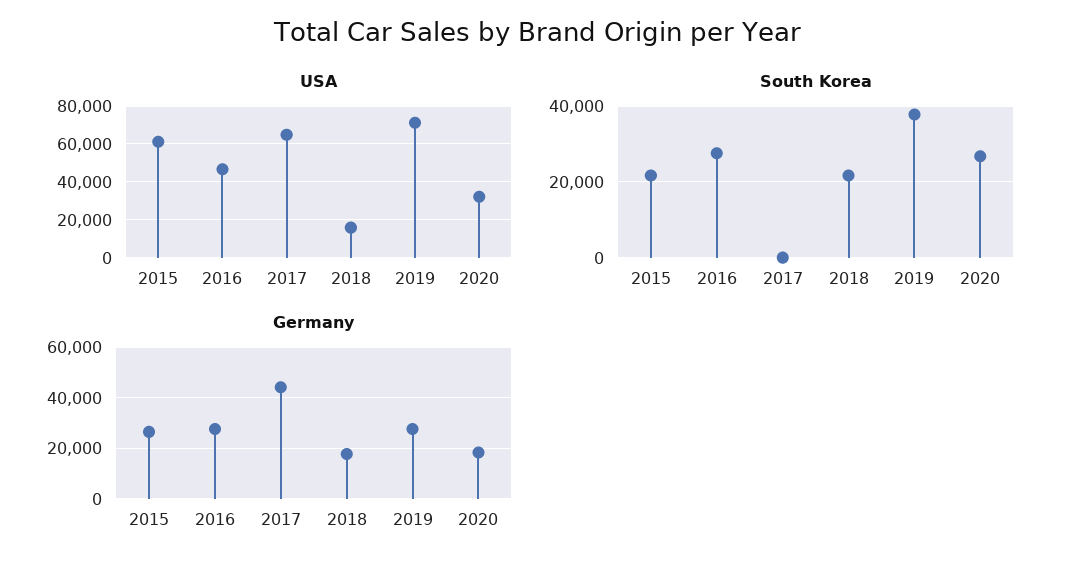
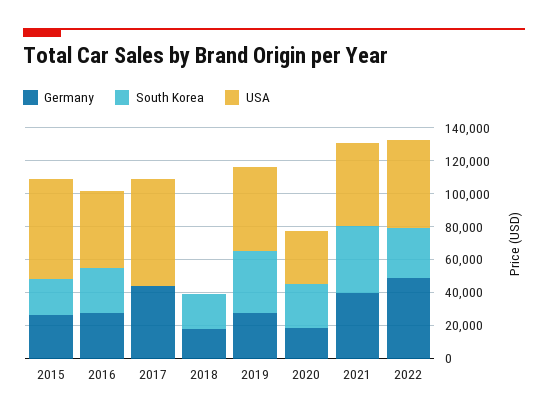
USA, 2018: 15000 -> 0
USA, 2019: 70000 -> 50000
Germany, 2021: none -> 40000
South Korea, 2021: none -> 40000
USA, 2021: none -> 50000
Germany, 2022: none -> 50000
South Korea, 2022: none -> 30000
USA, 2022: none -> 55000

